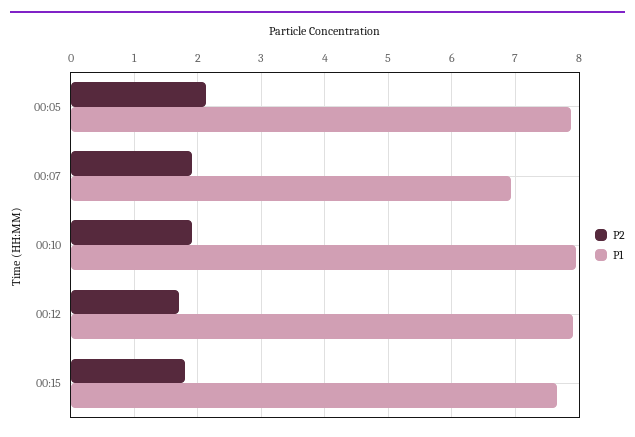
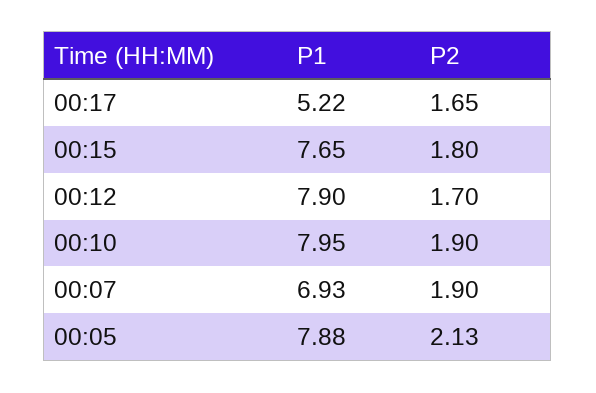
P1, 00:17: none -> 5.22
P2, 00:17: none -> 1.65

